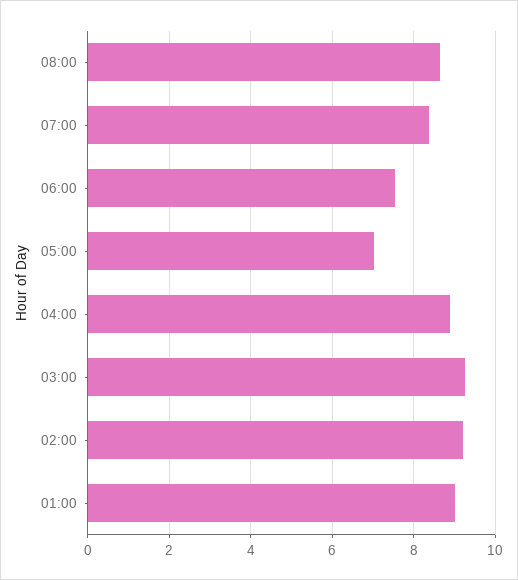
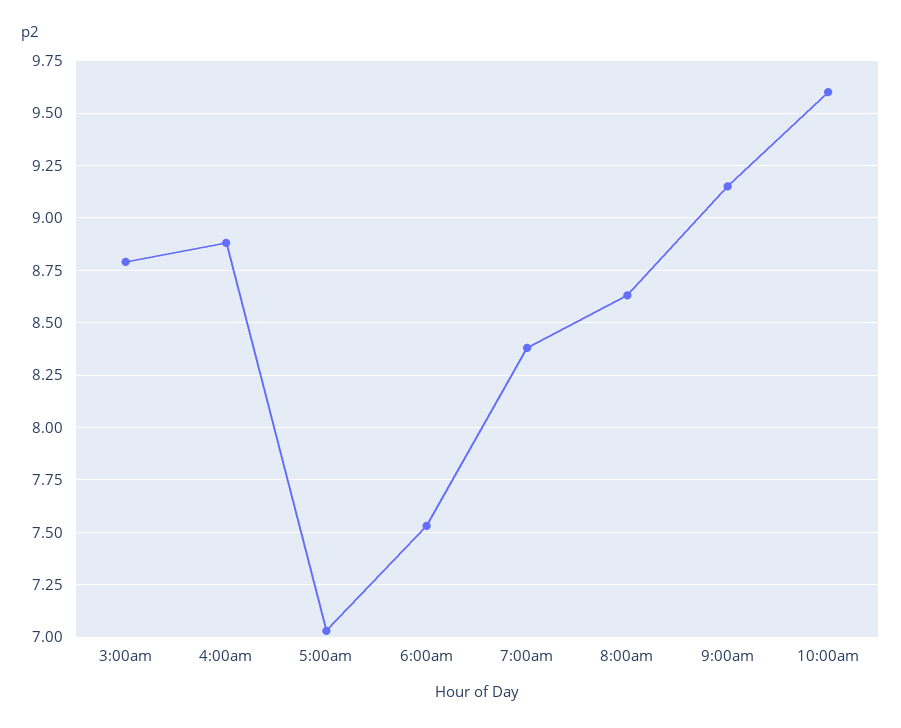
03:00: 9.2 -> 8.8
02:00: 9.2 -> none
01:00: 9 -> none
9:00am: none -> 9.15
10:00am: none -> 9.6

